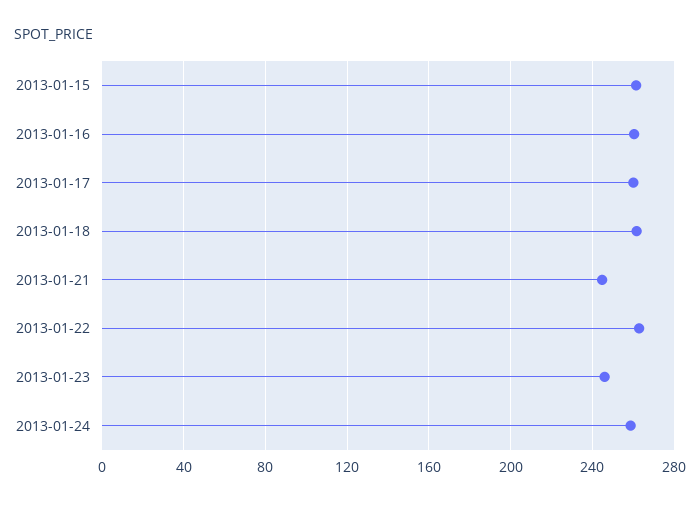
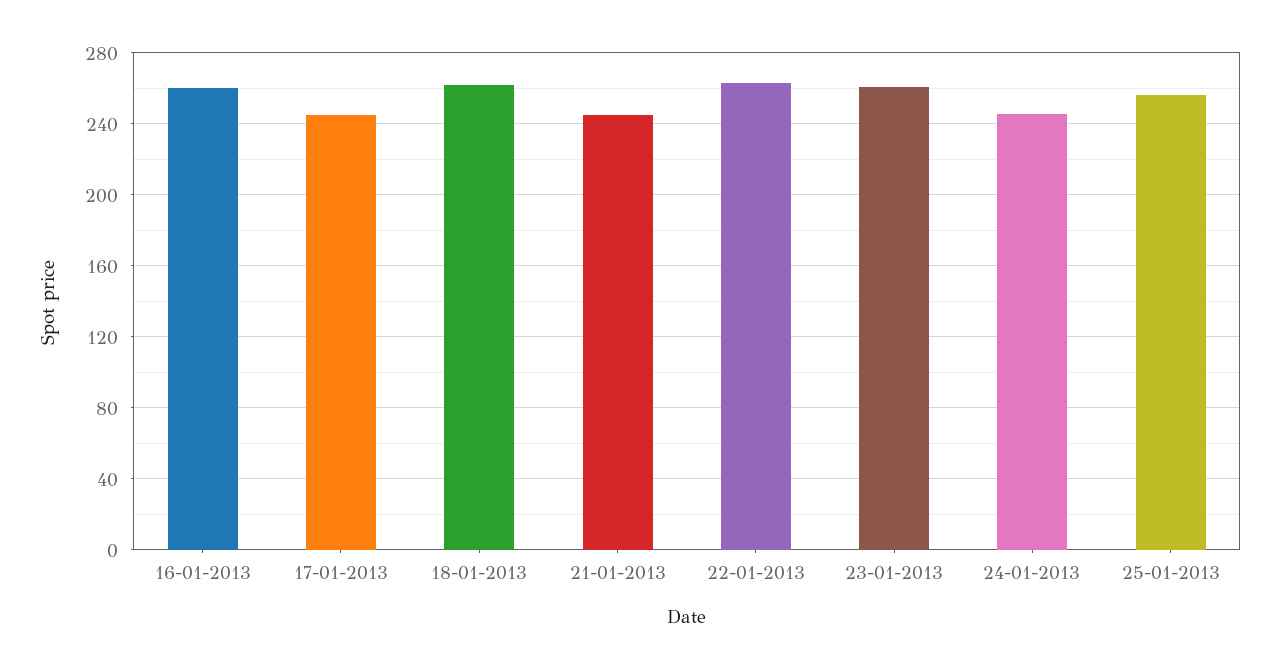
2013-01-15: 260 -> none
2013-01-17: 260 -> 245
2013-01-23: 245 -> 260
2013-01-24: 260 -> 245
25-01-2013: none -> 255

